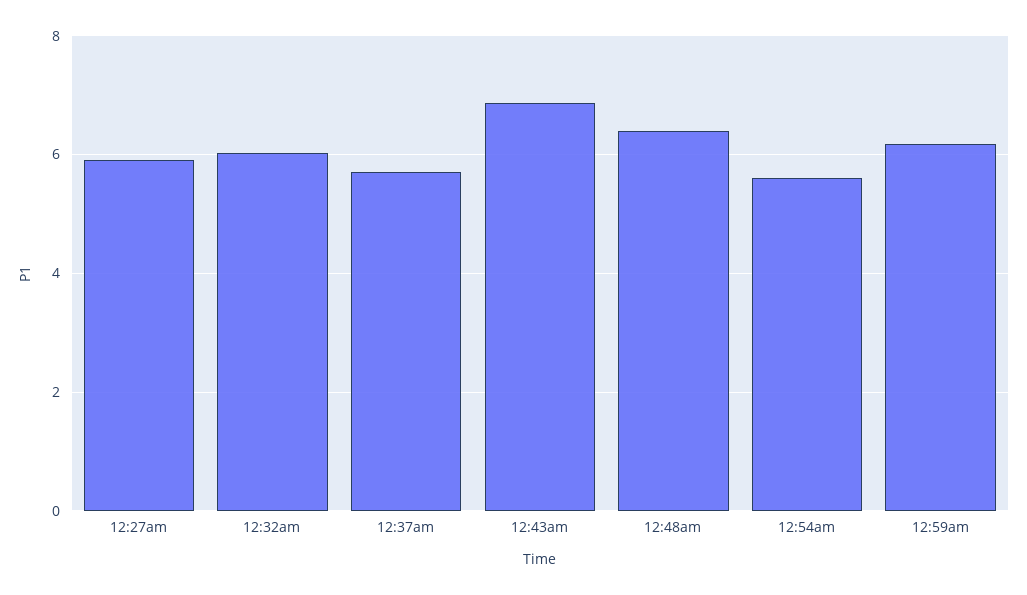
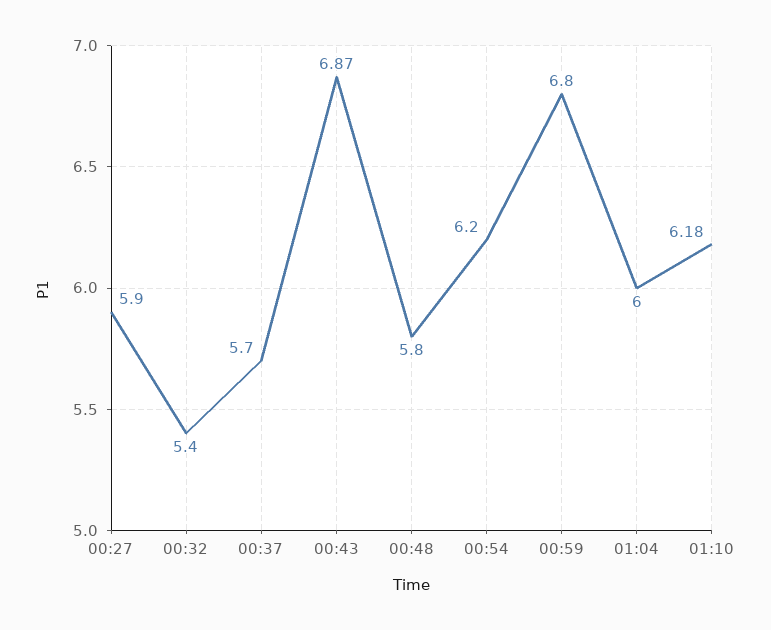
12:32am: 6 -> 5.4
12:48am: 6.4 -> 5.8
12:54am: 5.6 -> 6.2
12:59am: 6.2 -> 6.8
01:04: none -> 6
01:10: none -> 6.18

